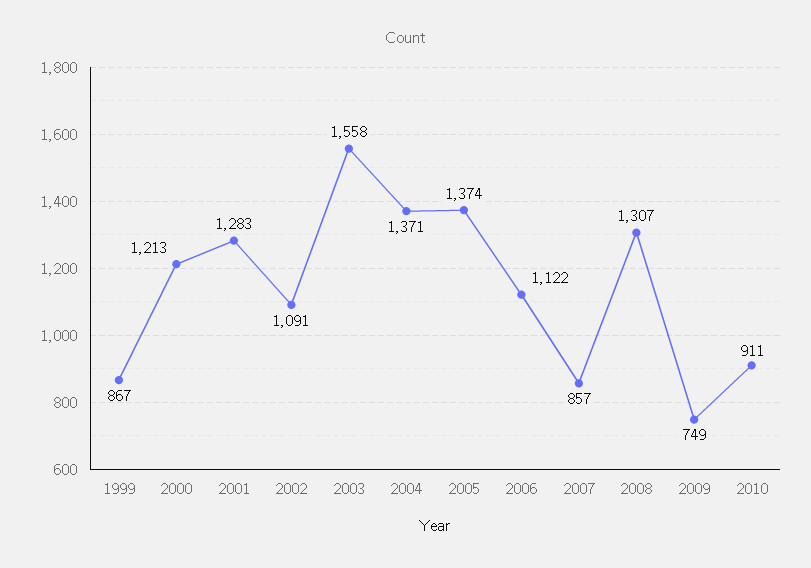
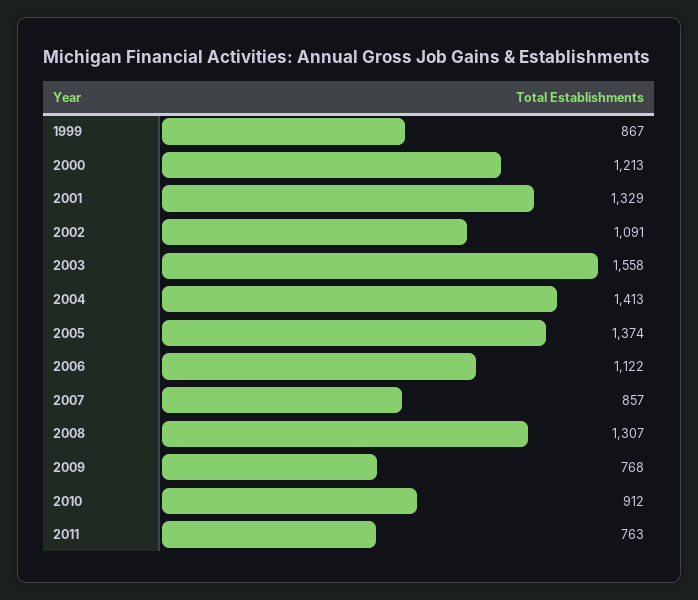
2001: 1283 -> 1329
2004: 1371 -> 1413
2009: 749 -> 768
2010: 911 -> 912
2011: none -> 763

